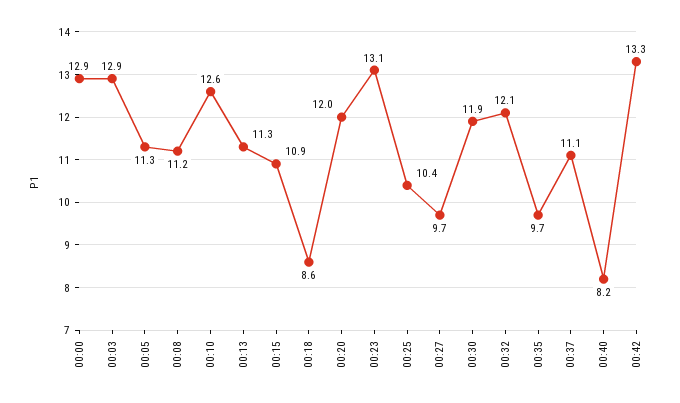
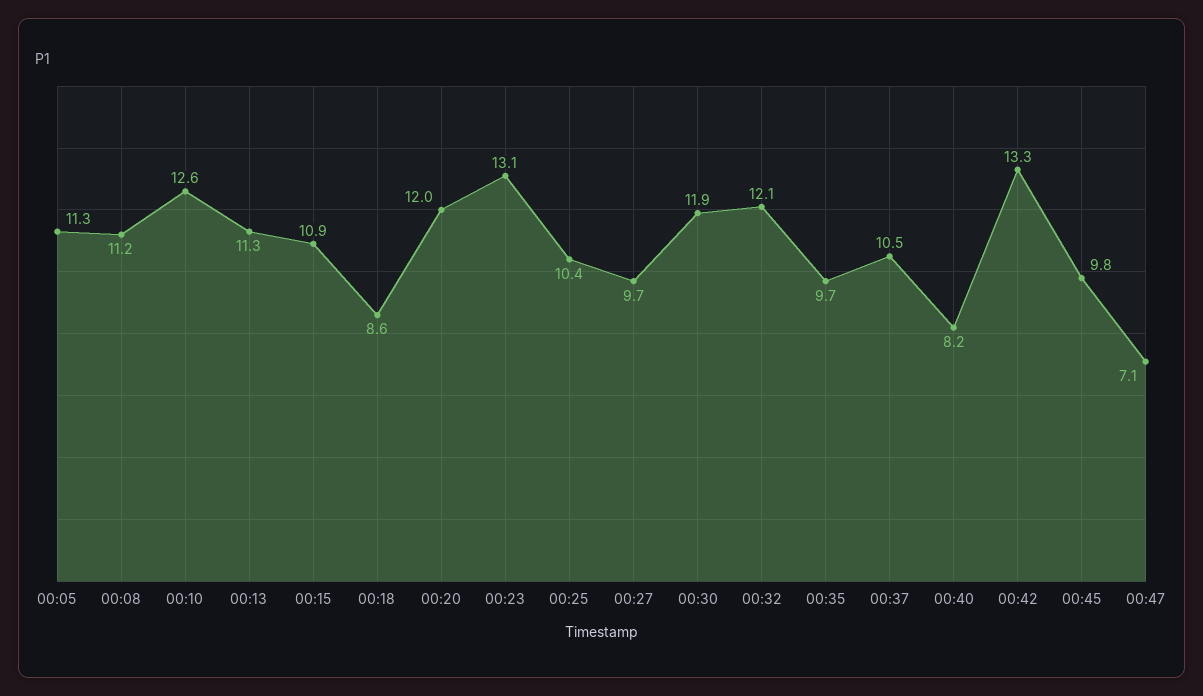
00:00: 12.9 -> none
00:03: 12.9 -> none
00:37: 11.1 -> 10.5
00:45: none -> 9.8
00:47: none -> 7.1

